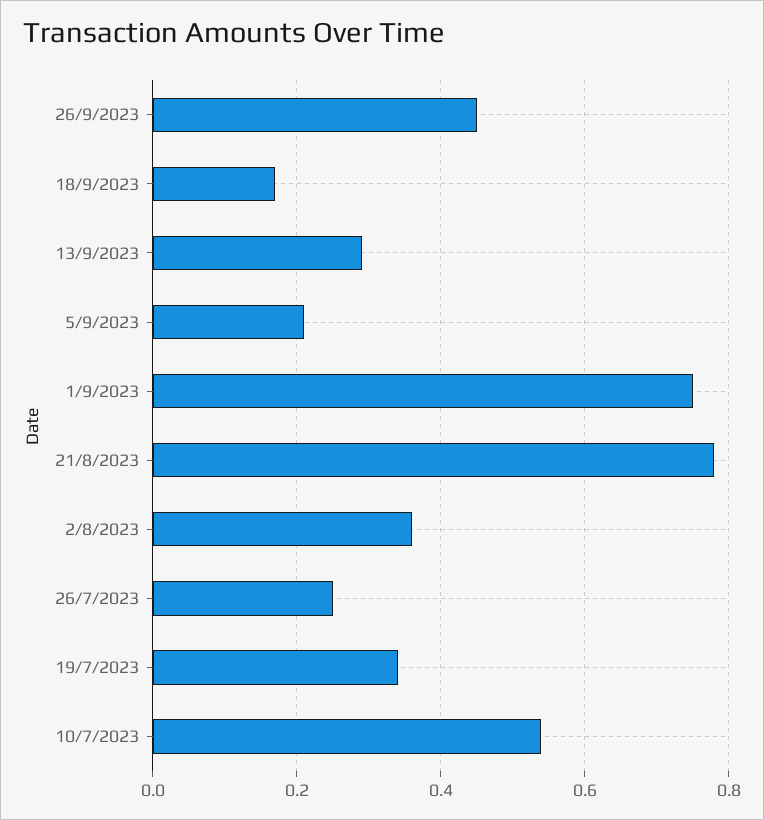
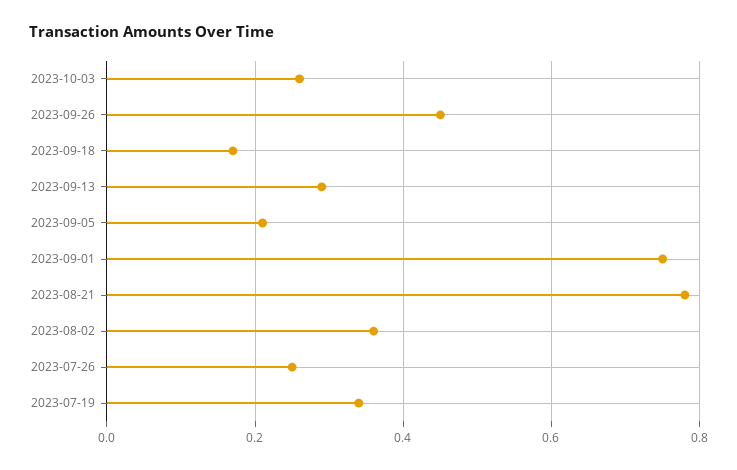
10/7/2023: 0.55 -> none
2023-10-03: none -> 0.25

